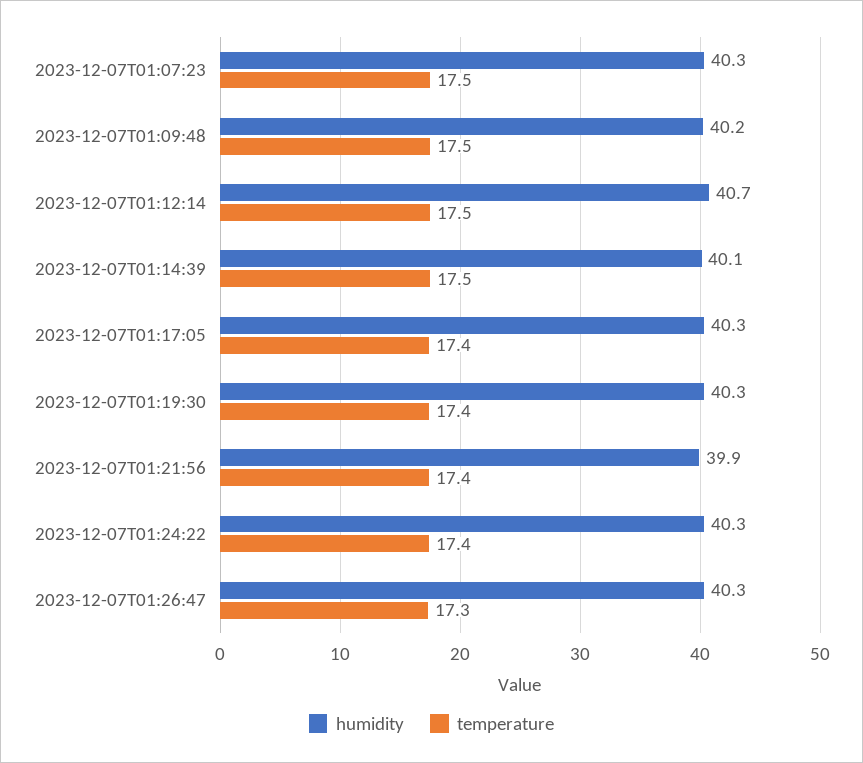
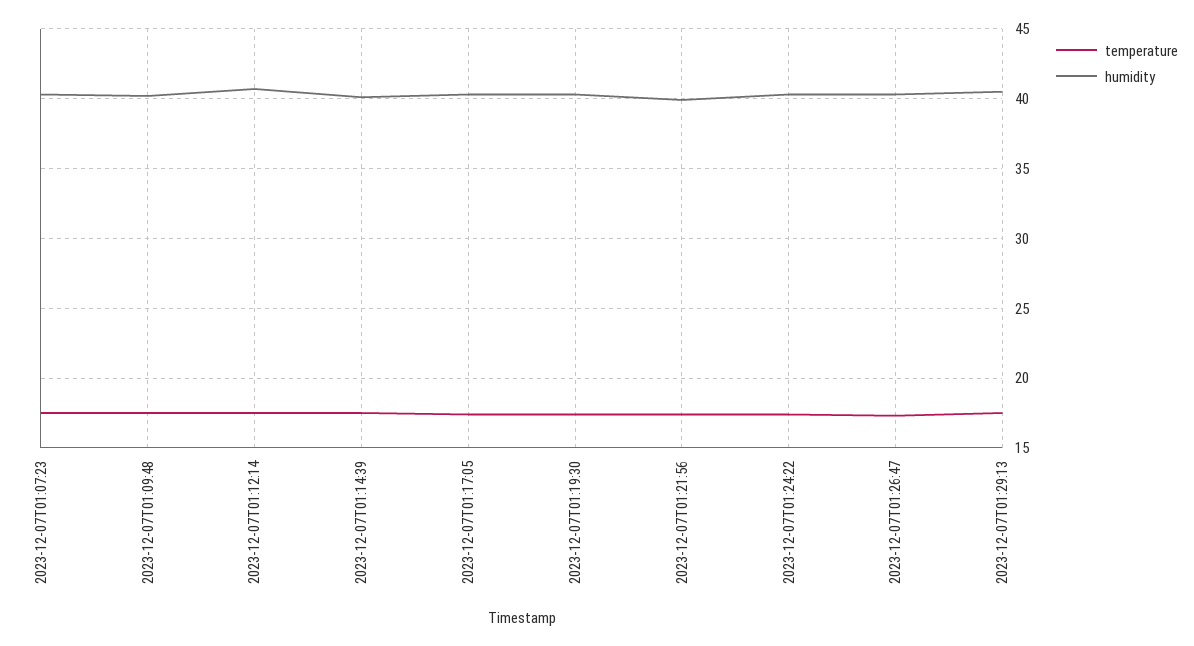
temperature, 2023-12-07T01:29:13: none -> 17.5
humidity, 2023-12-07T01:29:13: none -> 40.5

